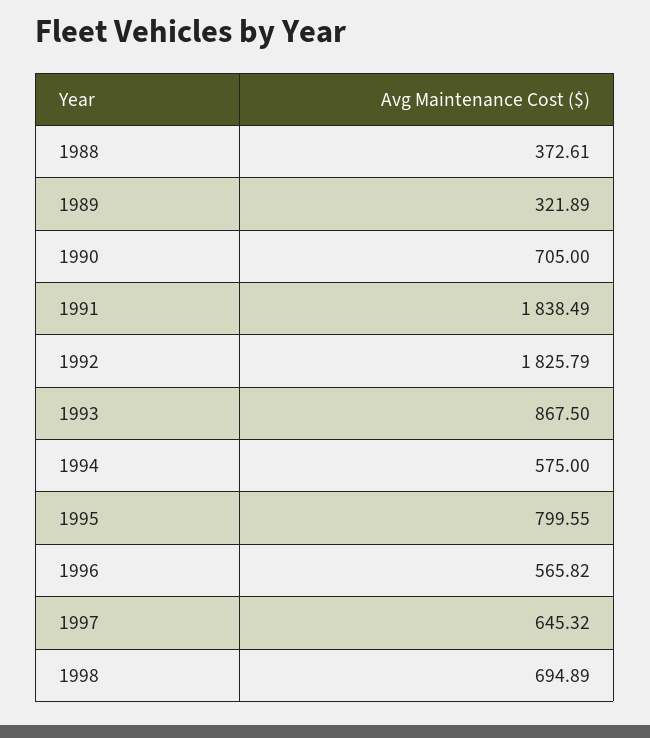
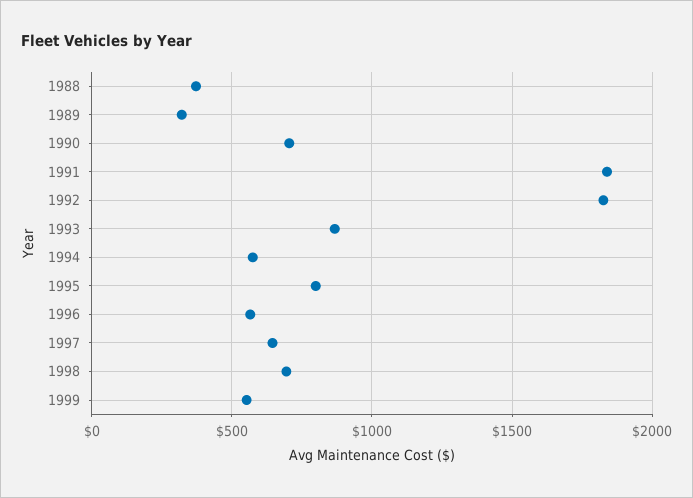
1999: none -> 550

